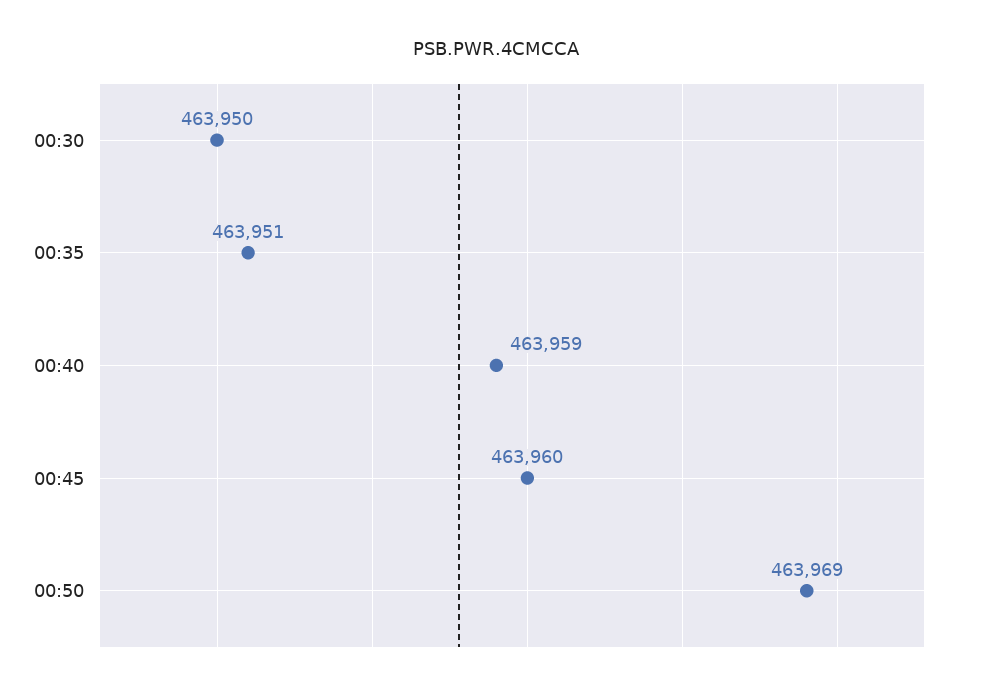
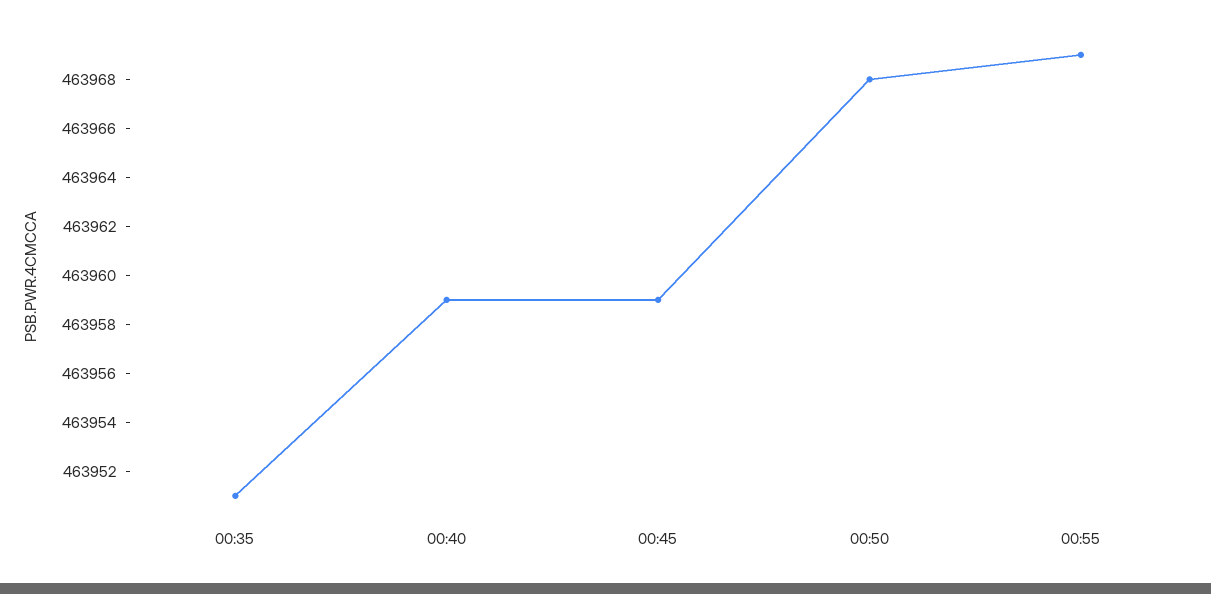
00:30: 463950 -> none
00:45: 463960 -> 463959
00:50: 463969 -> 463968
00:55: none -> 463969

